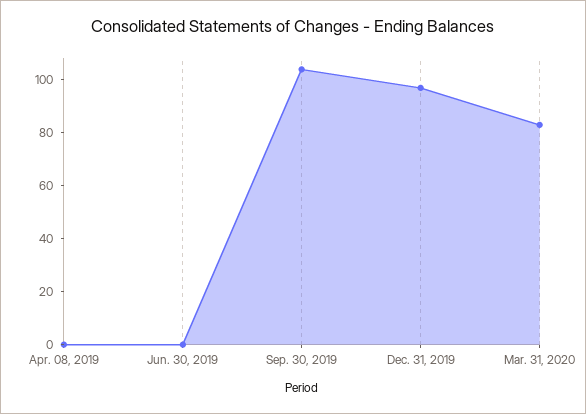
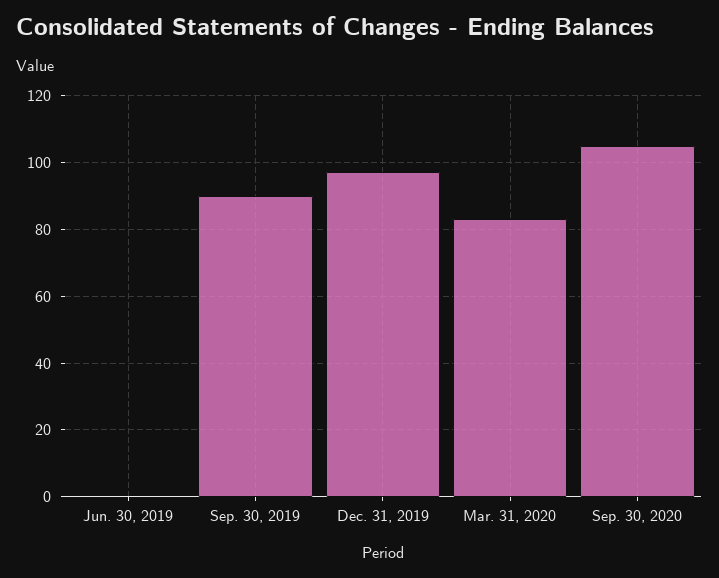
Apr. 08, 2019: 0 -> none
Sep. 30, 2019: 105 -> 90
Sep. 30, 2020: none -> 105

